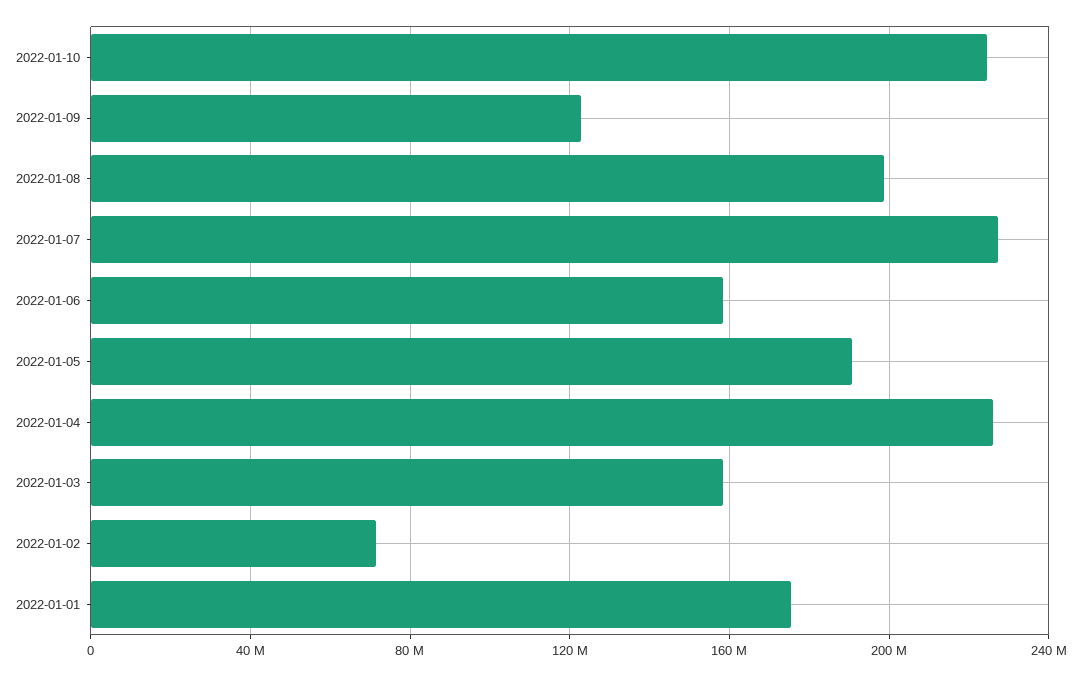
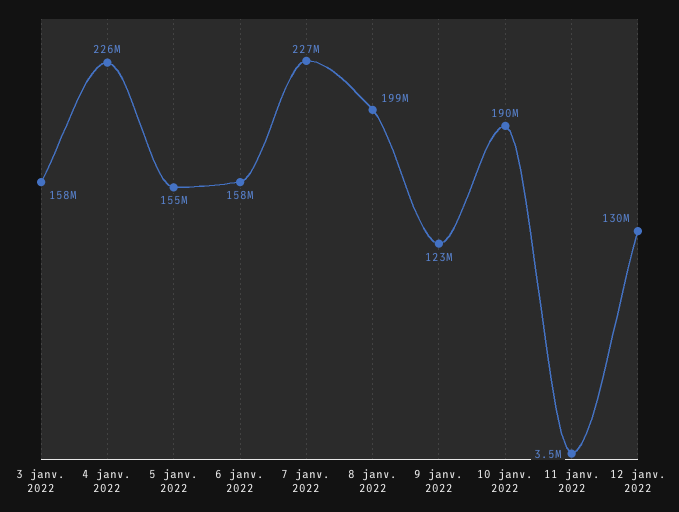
2022-01-10: 225000000 -> 190000000
2022-01-05: 190000000 -> 155000000
2022-01-02: 70000000 -> none
2022-01-01: 175000000 -> none
11 janv. 2022: none -> 3500000
12 janv. 2022: none -> 130000000

